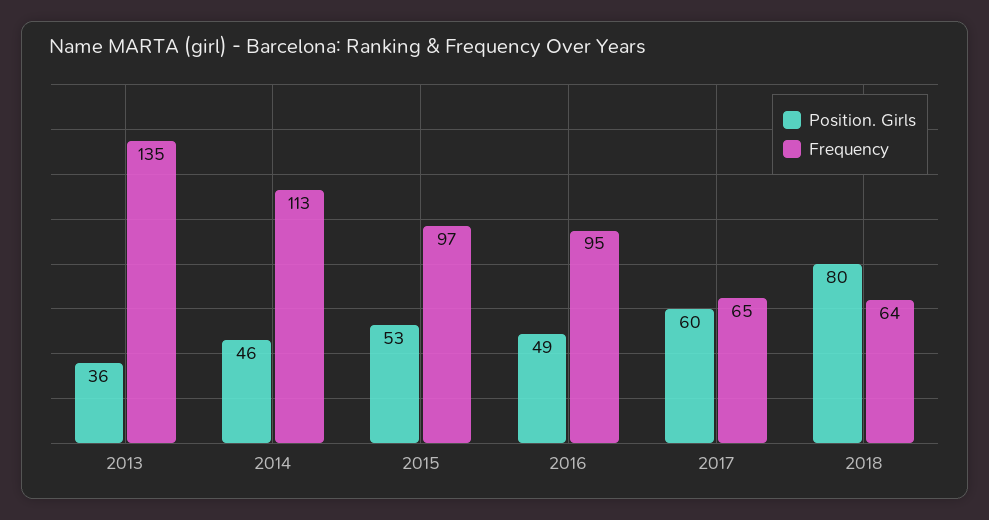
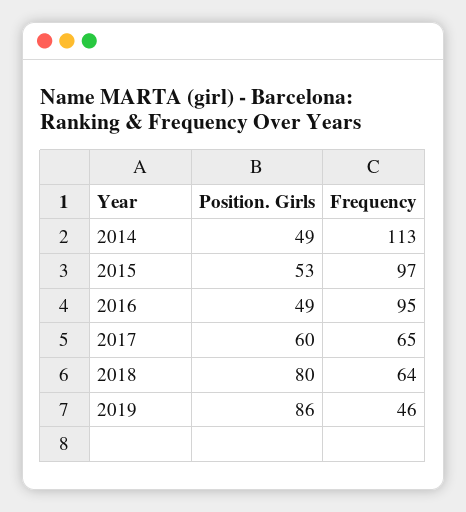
Position. Girls, 2013: 36 -> none
Frequency, 2013: 135 -> none
Position. Girls, 2014: 46 -> 49
Position. Girls, 2019: none -> 86
Frequency, 2019: none -> 46

